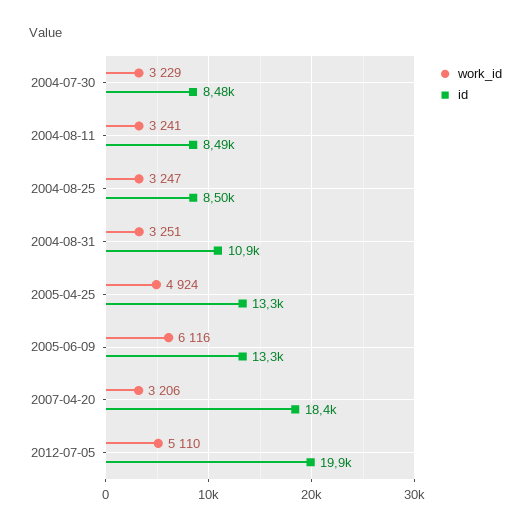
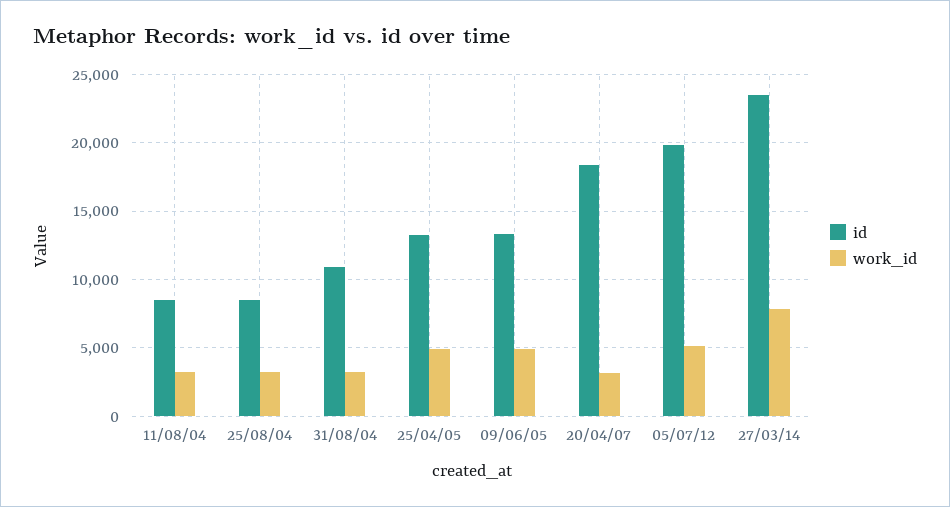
work_id, 2004-07-30: 3229 -> none
id, 2004-07-30: 8480 -> none
work_id, 2005-06-09: 6116 -> 5000
id, 27/03/14: none -> 23500
work_id, 27/03/14: none -> 8000

